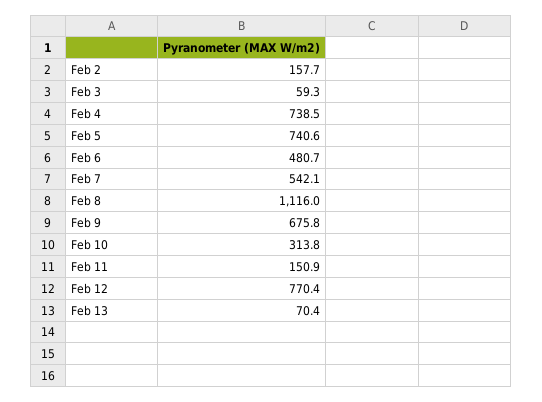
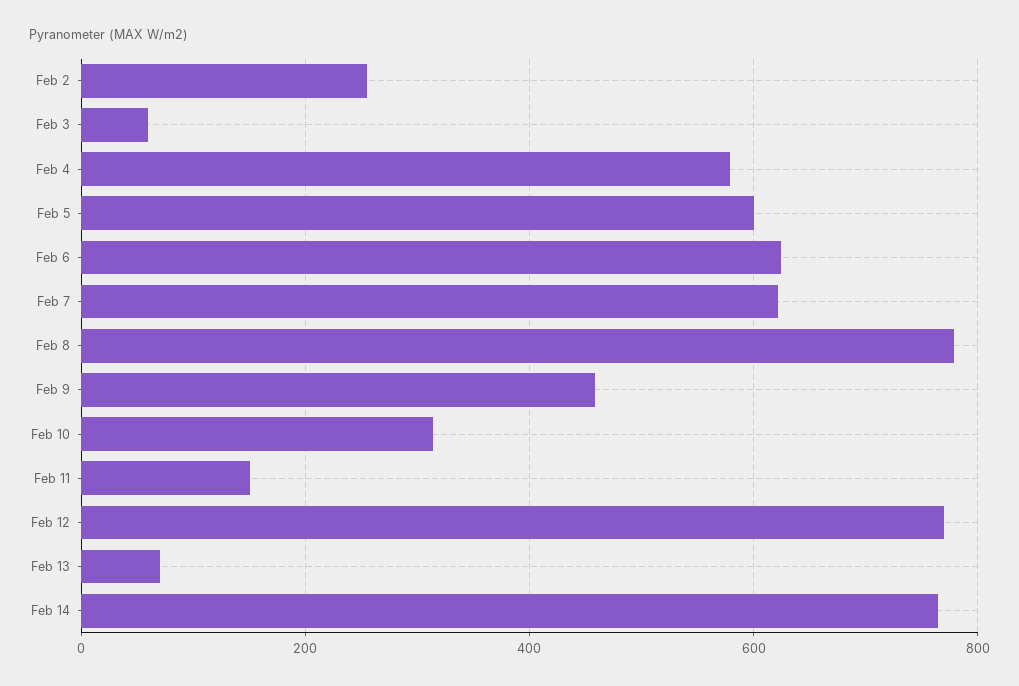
Feb 2: 157.7 -> 260
Feb 4: 738.5 -> 580
Feb 5: 740.6 -> 600
Feb 6: 480.7 -> 620
Feb 7: 542.1 -> 620
Feb 8: 1116 -> 780
Feb 9: 675.8 -> 460
Feb 14: none -> 760

